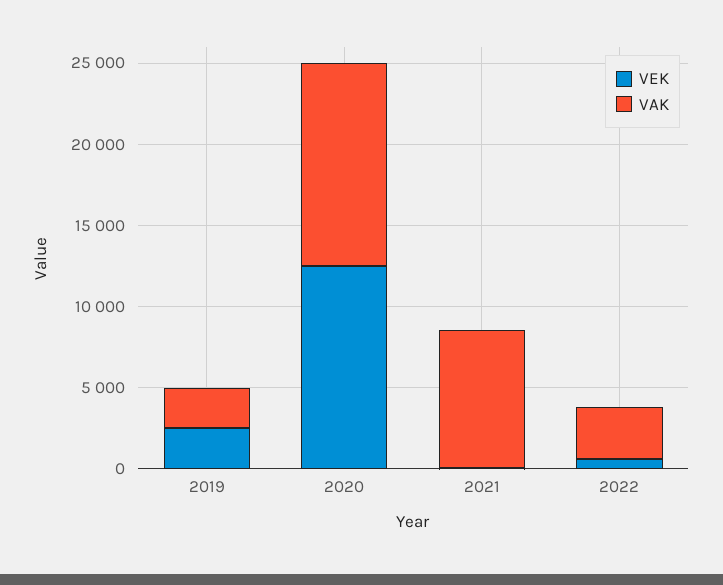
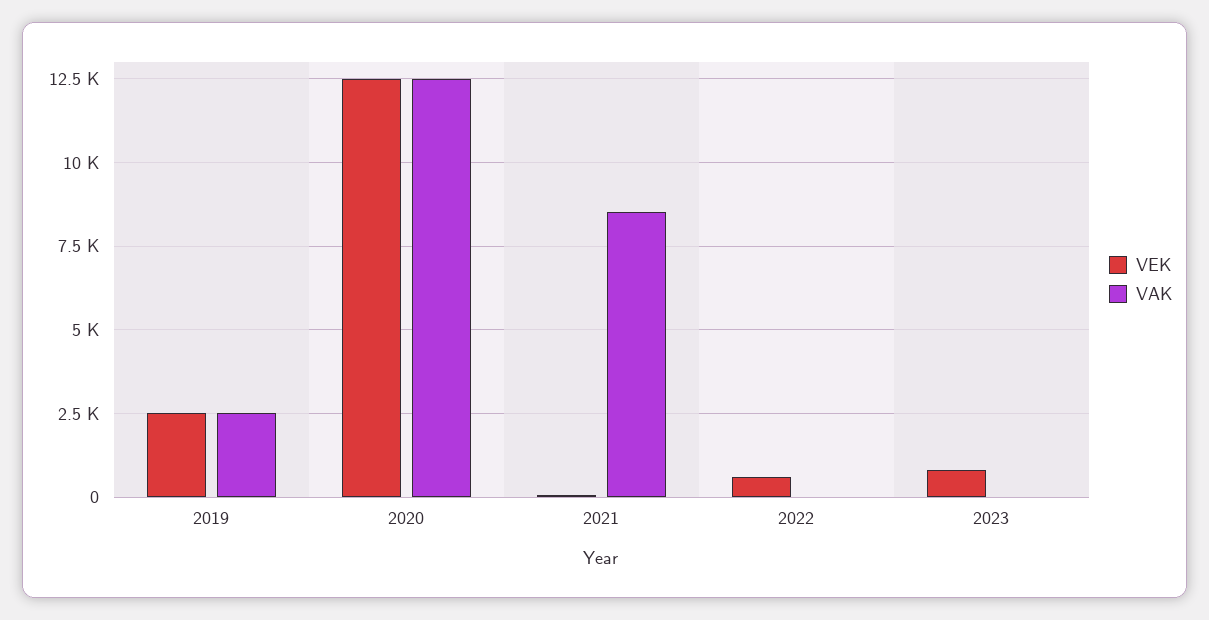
VAK, 2022: 3000 -> 0
VEK, 2023: none -> 750
VAK, 2023: none -> 0

